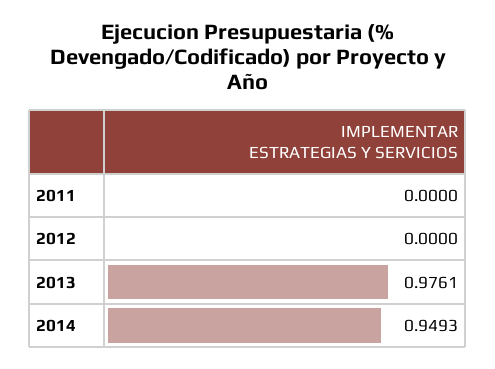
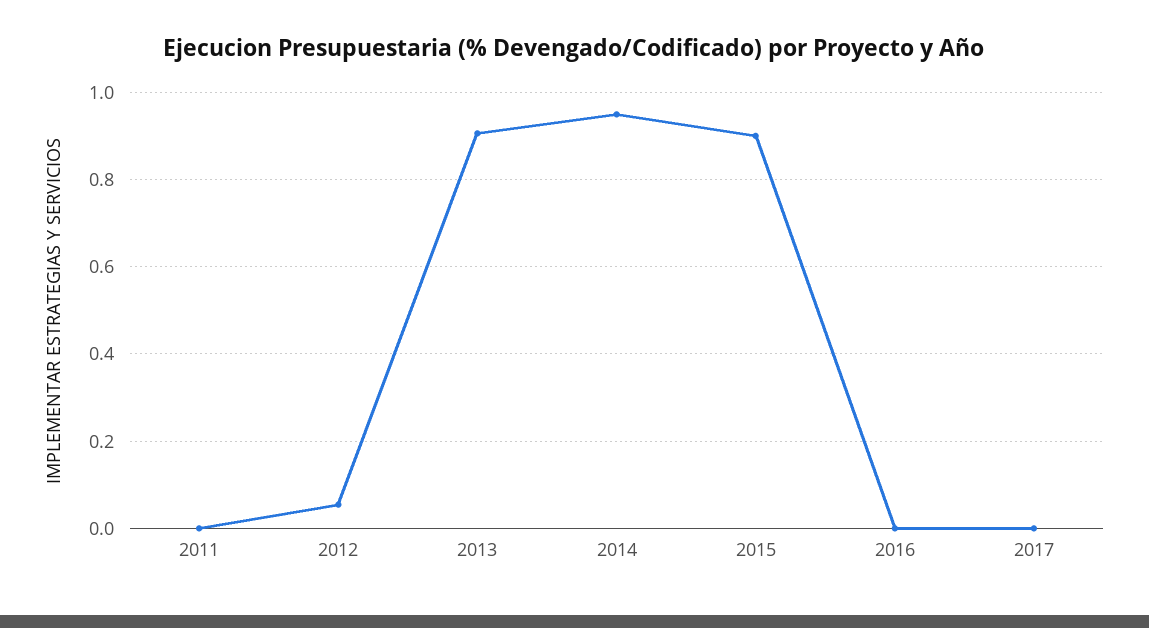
2012: 0 -> 0.06
2013: 0.9761 -> 0.9
2015: none -> 0.9
2016: none -> 0
2017: none -> 0

